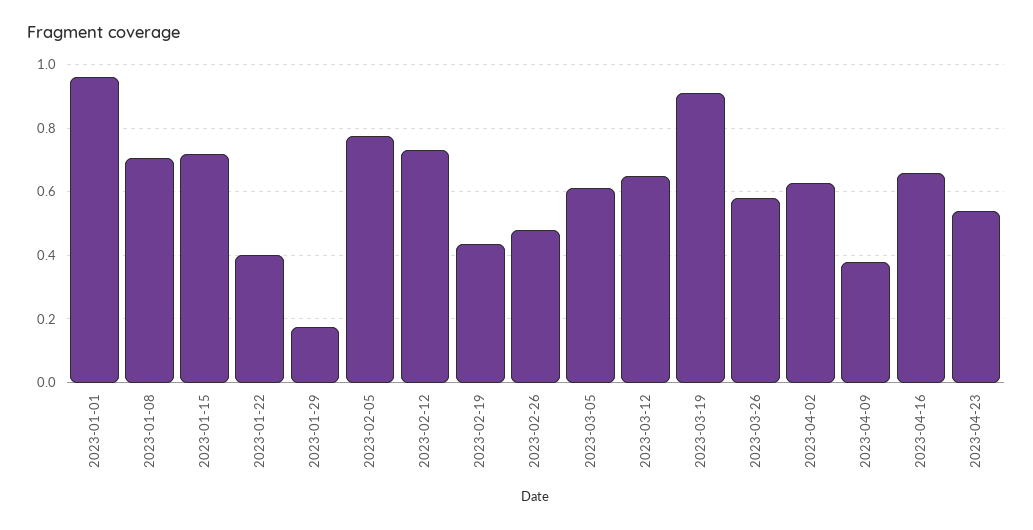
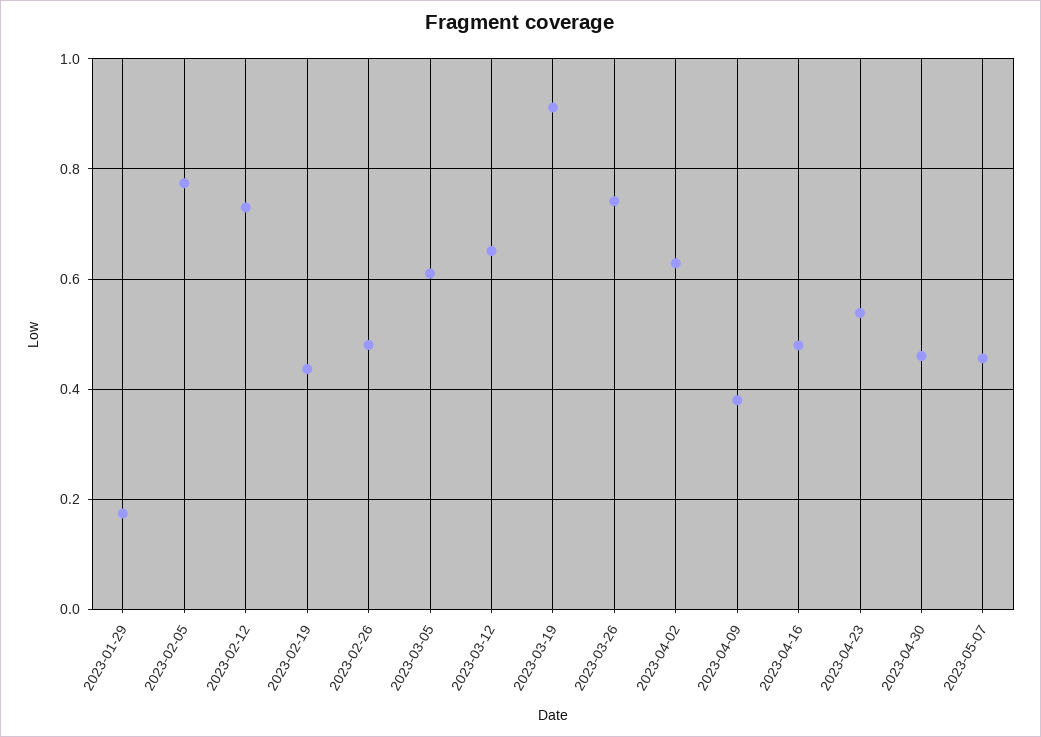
2023-01-01: 0.96 -> none
2023-01-08: 0.7 -> none
2023-01-15: 0.72 -> none
2023-01-22: 0.4 -> none
2023-03-26: 0.58 -> 0.74
2023-04-16: 0.66 -> 0.48
2023-04-30: none -> 0.46
2023-05-07: none -> 0.46

